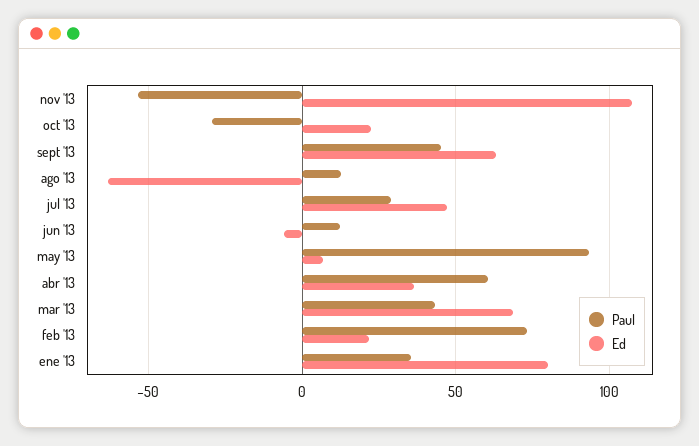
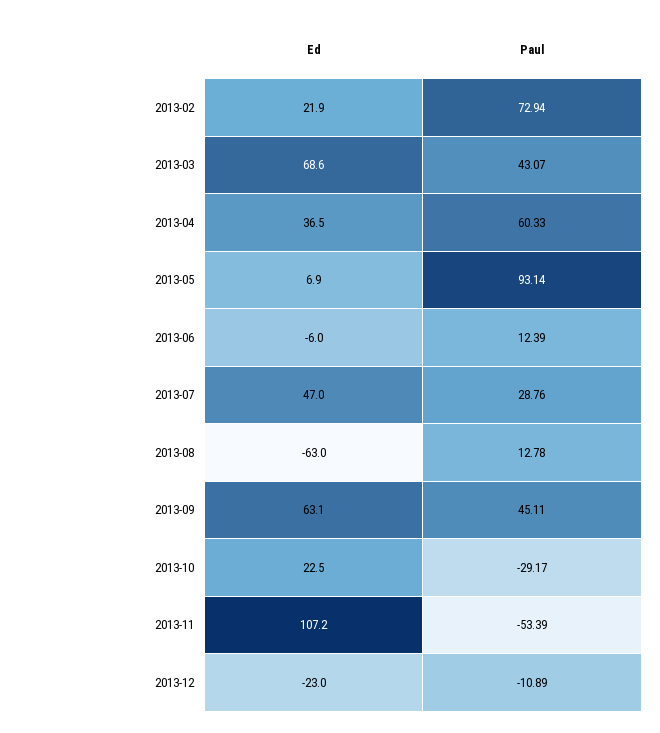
Paul, ene '13: 35 -> none
Ed, ene '13: 80 -> none
Ed, 2013-12: none -> -23
Paul, 2013-12: none -> -10.89

